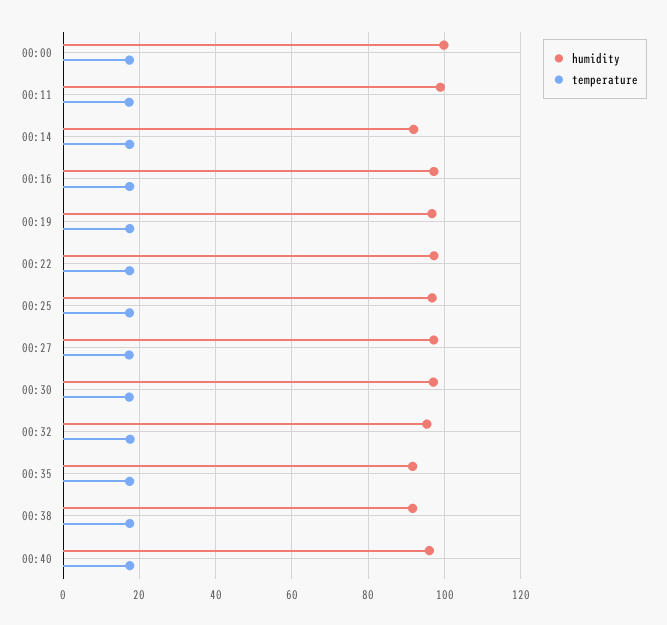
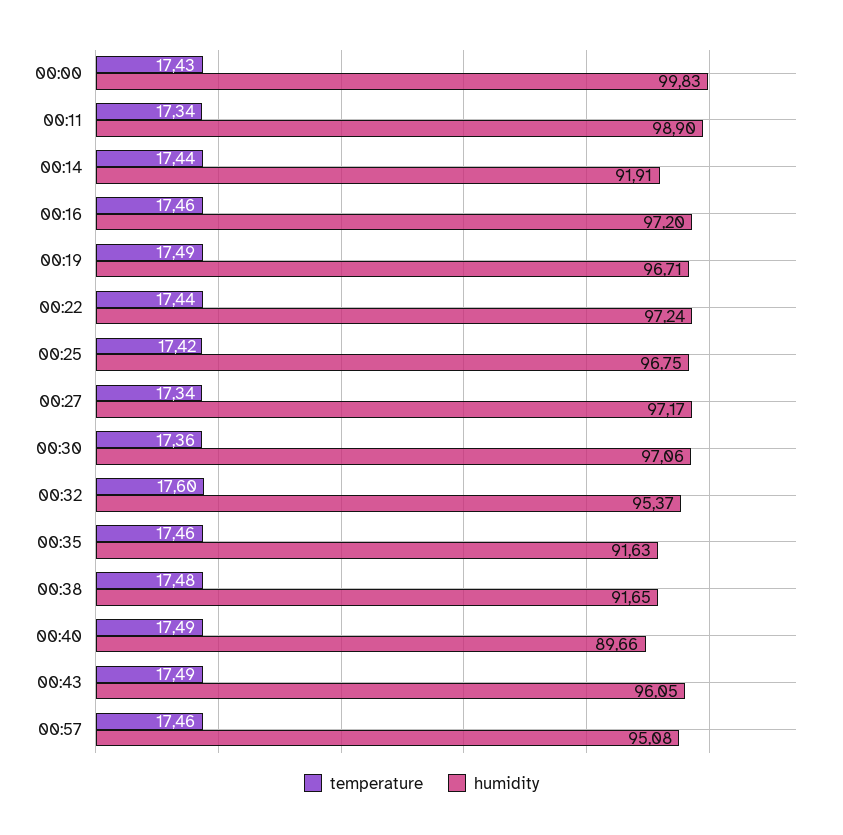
humidity, 00:40: 96 -> 89.66
temperature, 00:43: none -> 17.49
humidity, 00:43: none -> 96.05
temperature, 00:57: none -> 17.46
humidity, 00:57: none -> 95.08

